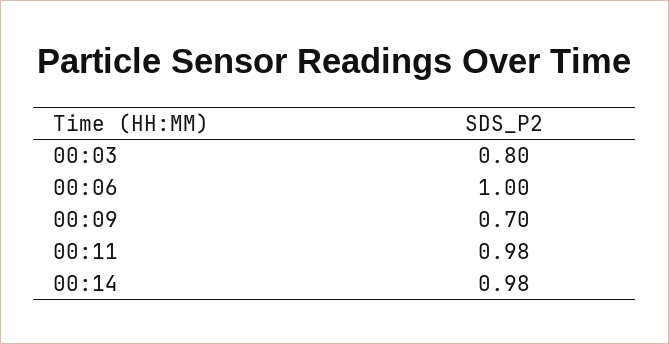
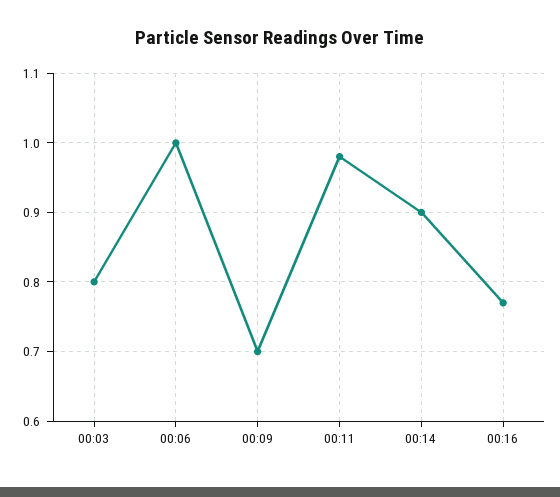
00:14: 0.98 -> 0.9
00:16: none -> 0.77

